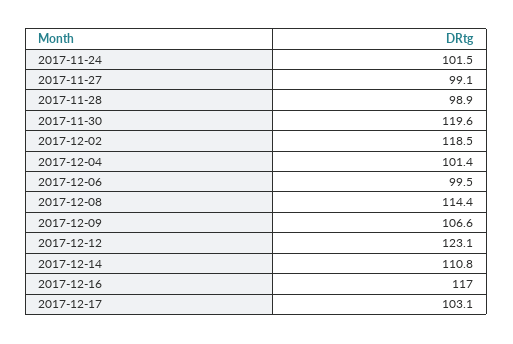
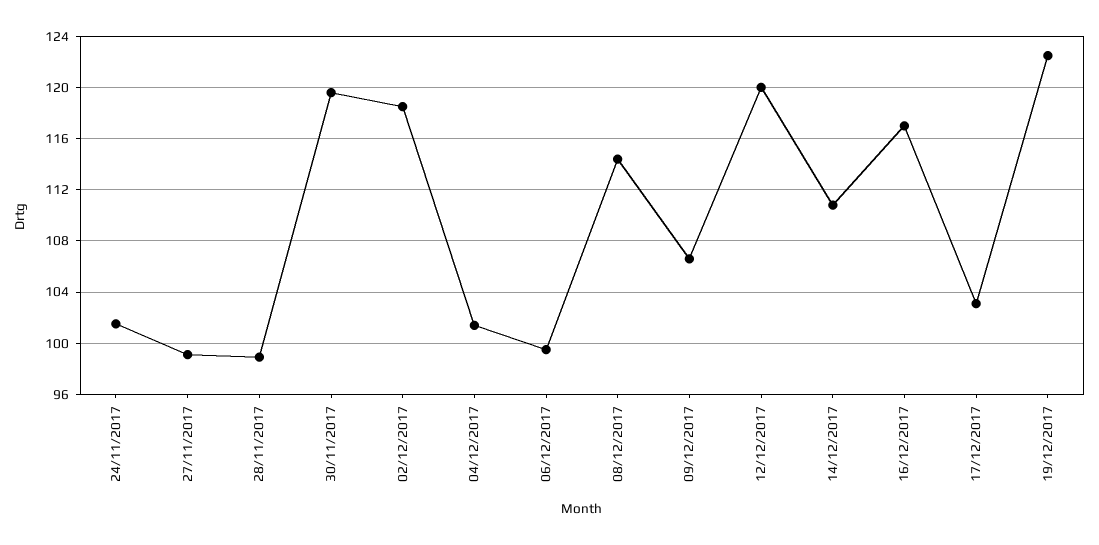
2017-12-12: 123.1 -> 120
19/12/2017: none -> 122.5

